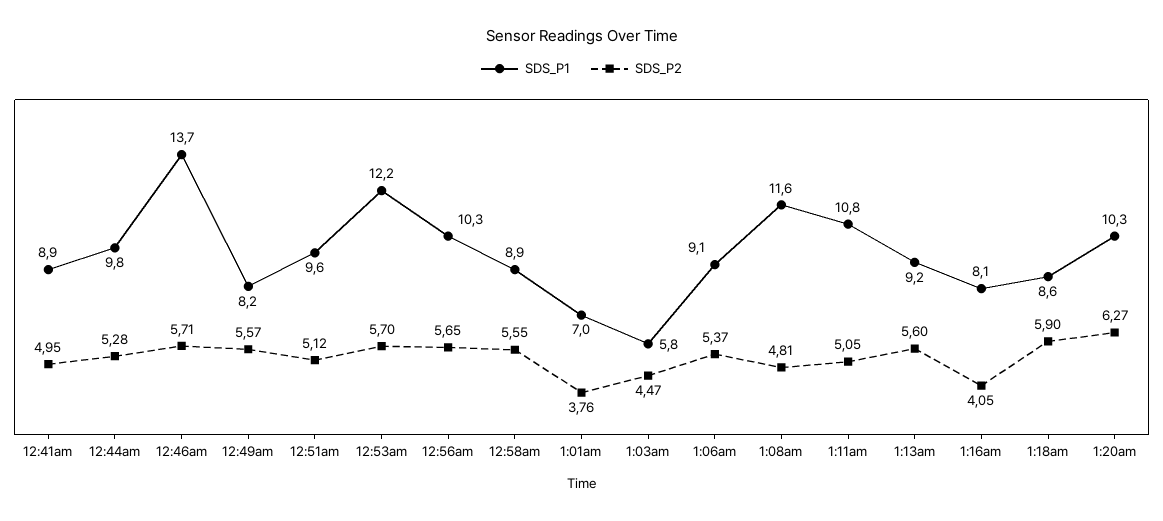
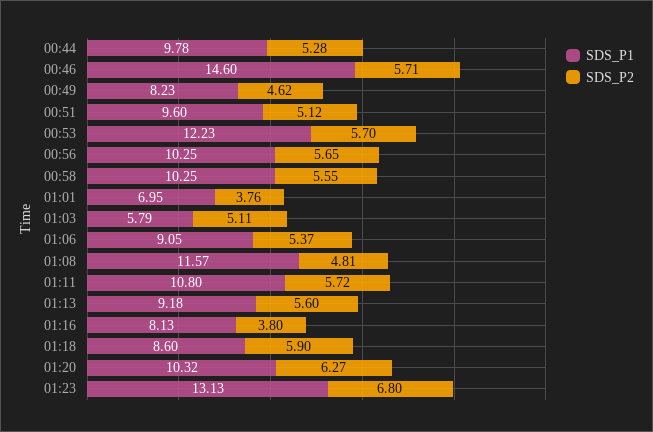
SDS_P1, 12:41am: 8.9 -> none
SDS_P2, 12:41am: 4.95 -> none
SDS_P1, 12:46am: 13.7 -> 14.6
SDS_P2, 12:49am: 5.57 -> 4.62
SDS_P1, 12:58am: 8.9 -> 10.25
SDS_P2, 1:03am: 4.47 -> 5.11
SDS_P2, 1:11am: 5.05 -> 5.72
SDS_P2, 1:16am: 4.05 -> 3.8
SDS_P1, 01:23: none -> 13.13
SDS_P2, 01:23: none -> 6.8

